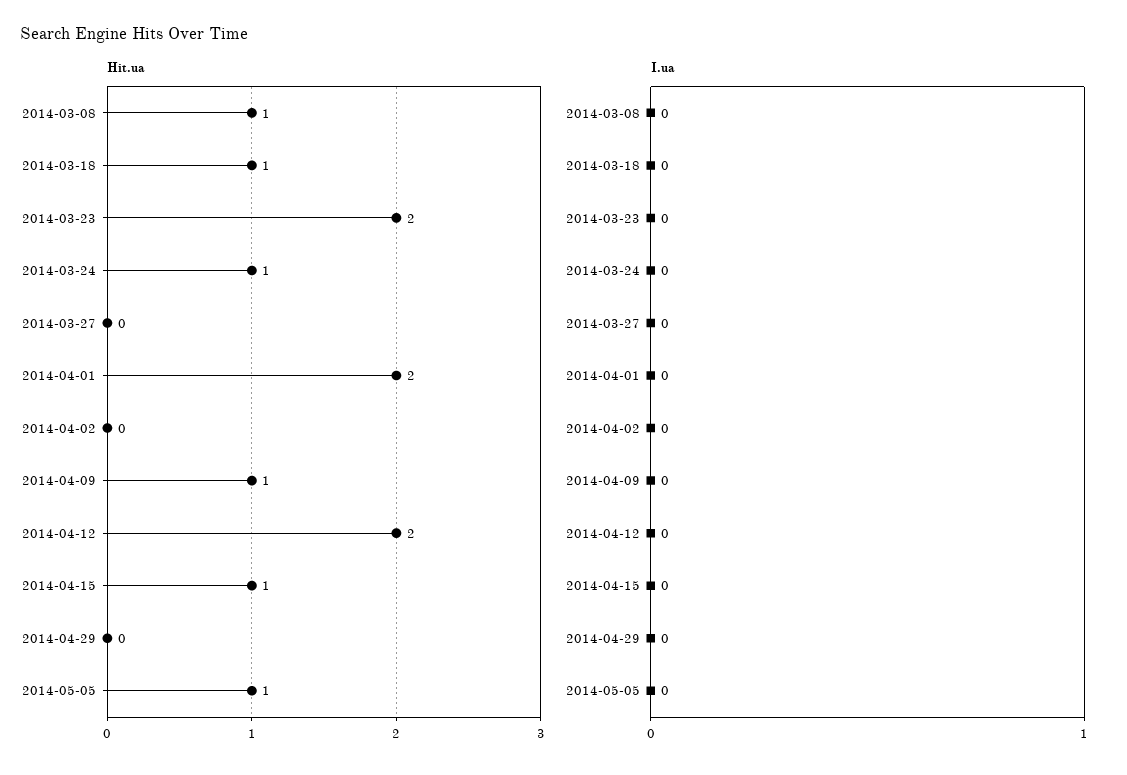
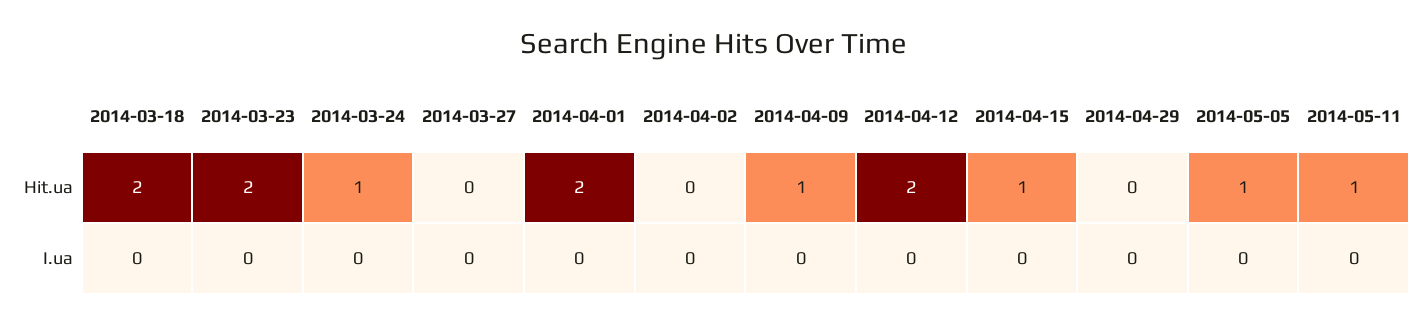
Hit.ua, 2014-03-08: 1 -> none
Hit.ua, 2014-03-18: 1 -> 2
I.ua, 2014-03-08: 0 -> none
Hit.ua, 2014-05-11: none -> 1
I.ua, 2014-05-11: none -> 0

